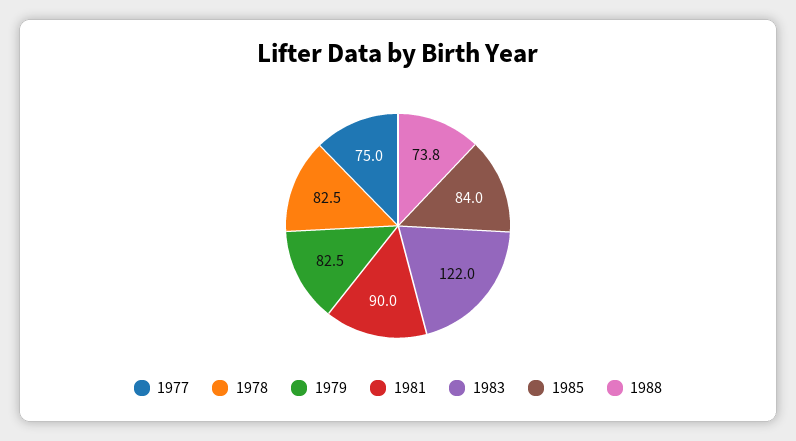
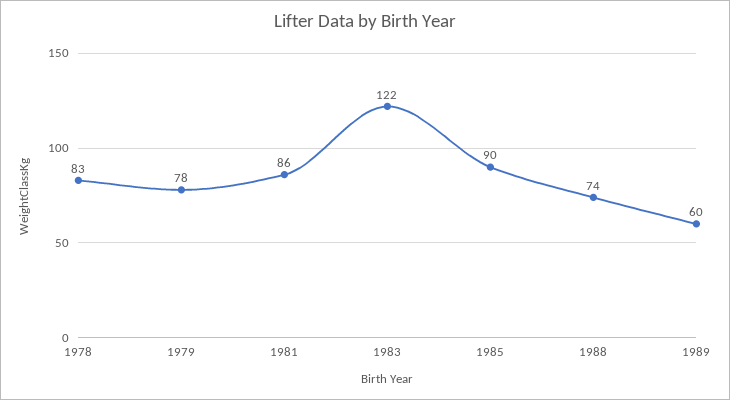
1977: 75 -> none
1979: 82.5 -> 78
1981: 90 -> 86
1985: 84 -> 90
1989: none -> 60

